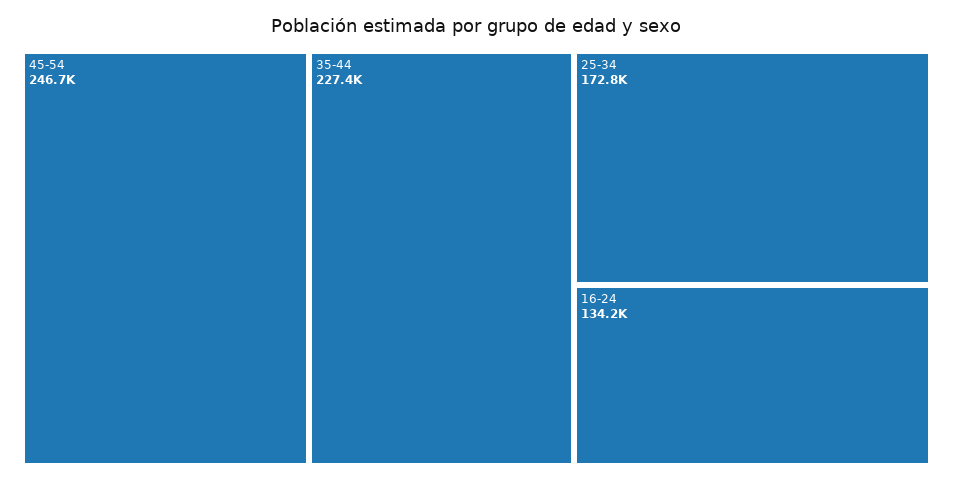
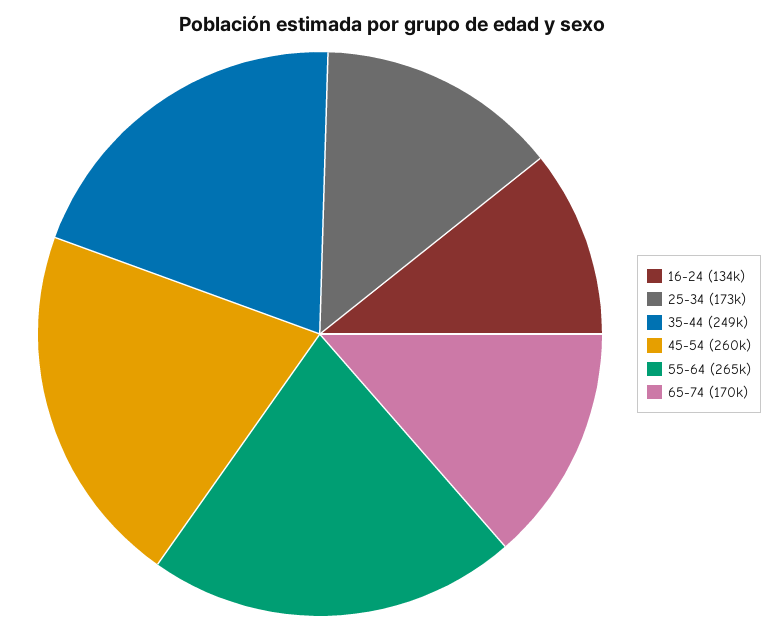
45-54: 246700 -> 260000
35-44: 227400 -> 249000
55-64: none -> 265000
65-74: none -> 170000

